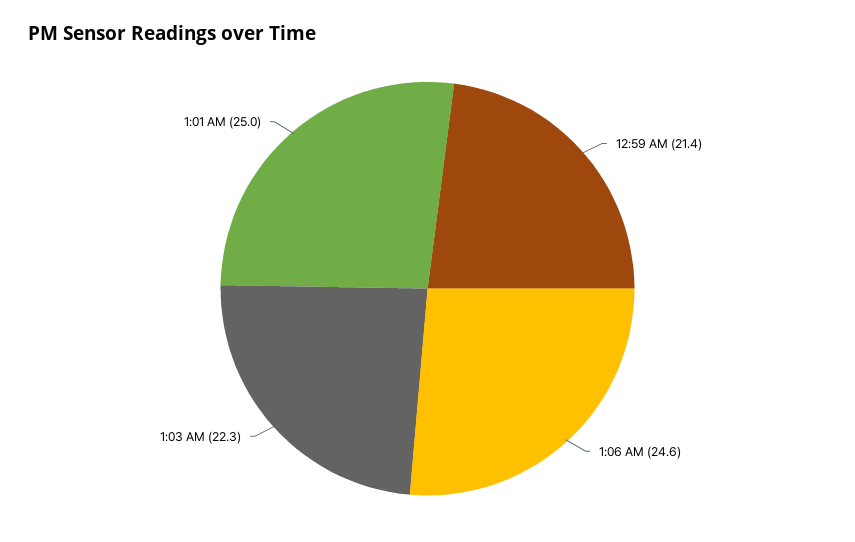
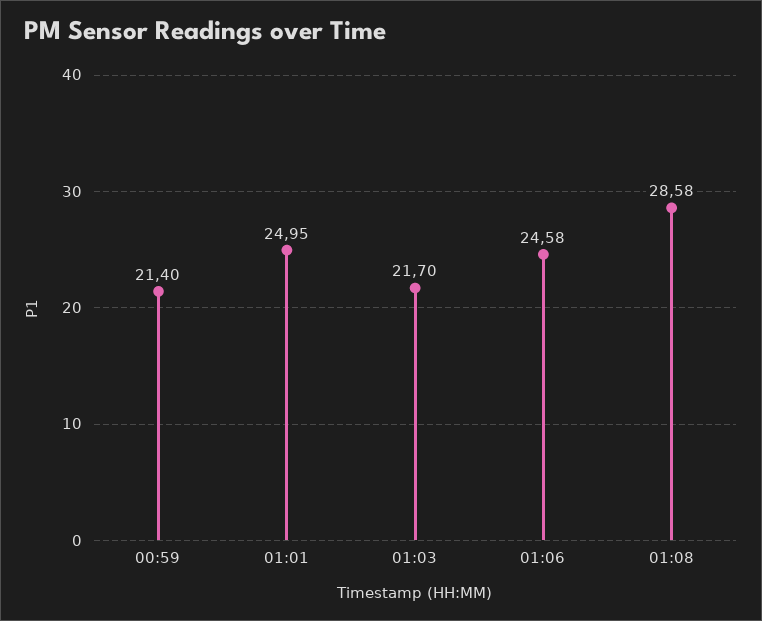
1:03 AM: 22.3 -> 21.7
01:08: none -> 28.58

